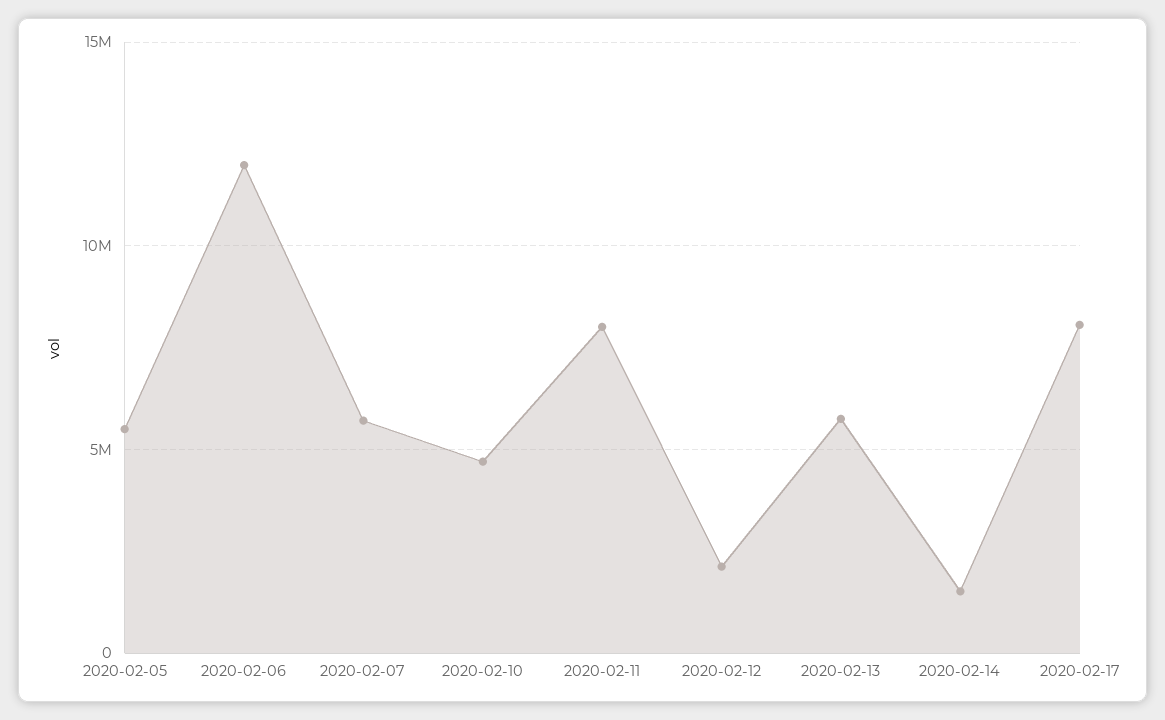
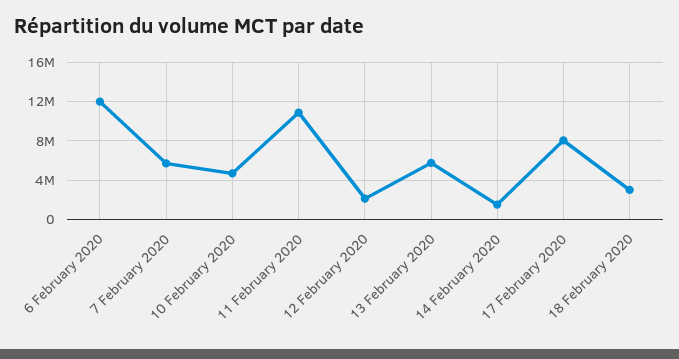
2020-02-05: 5500000 -> none
2020-02-11: 8000000 -> 11000000
18 February 2020: none -> 3000000

